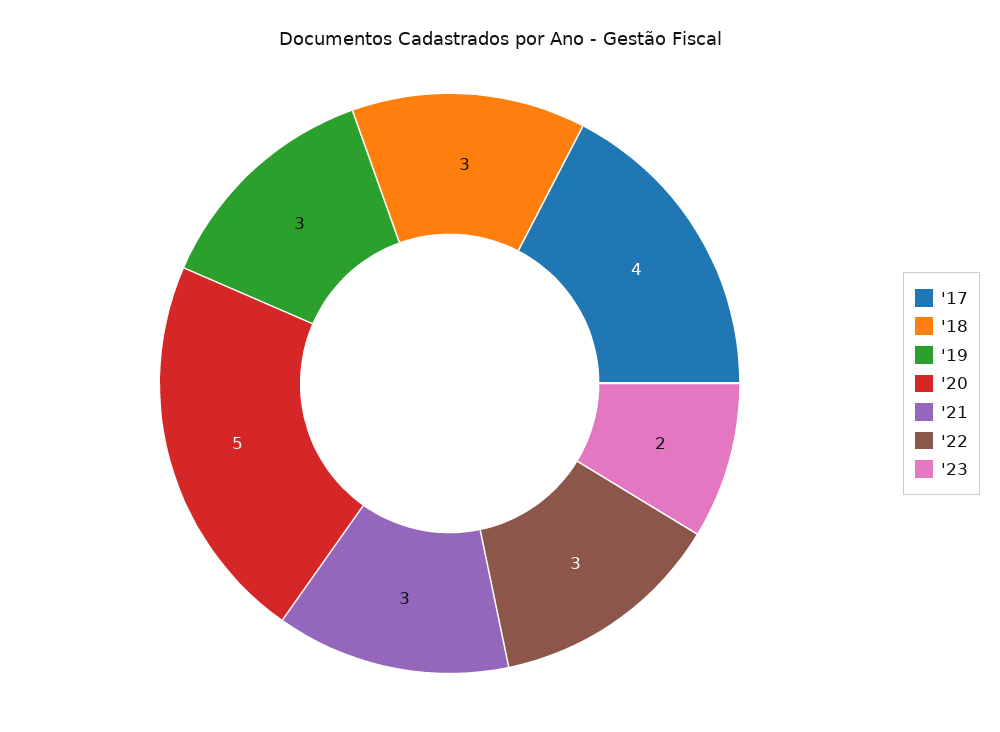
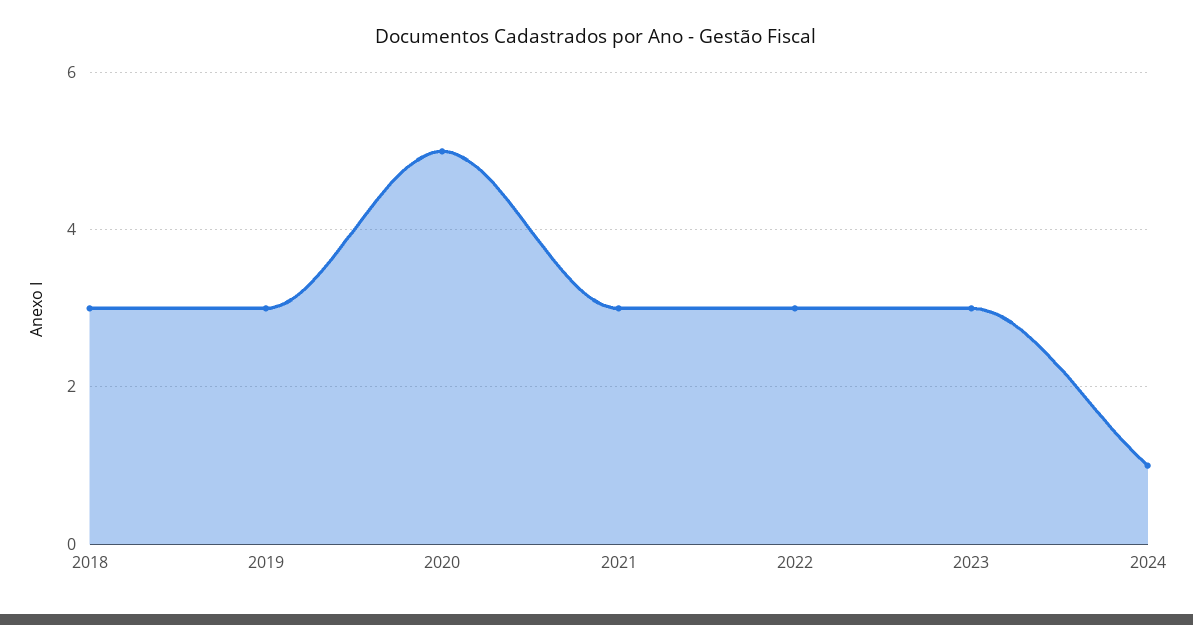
'17: 4 -> none
'23: 2 -> 3
2024: none -> 1

